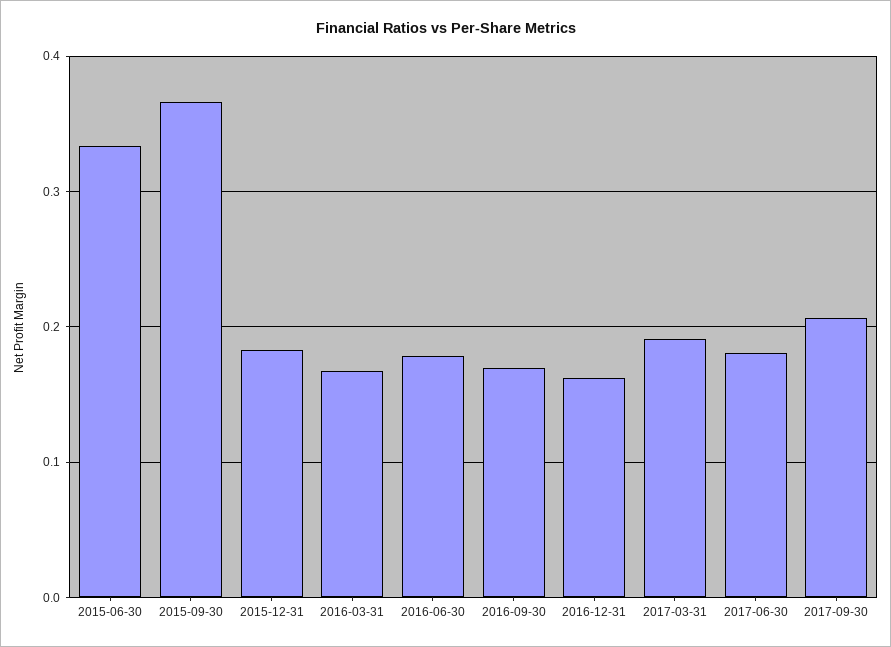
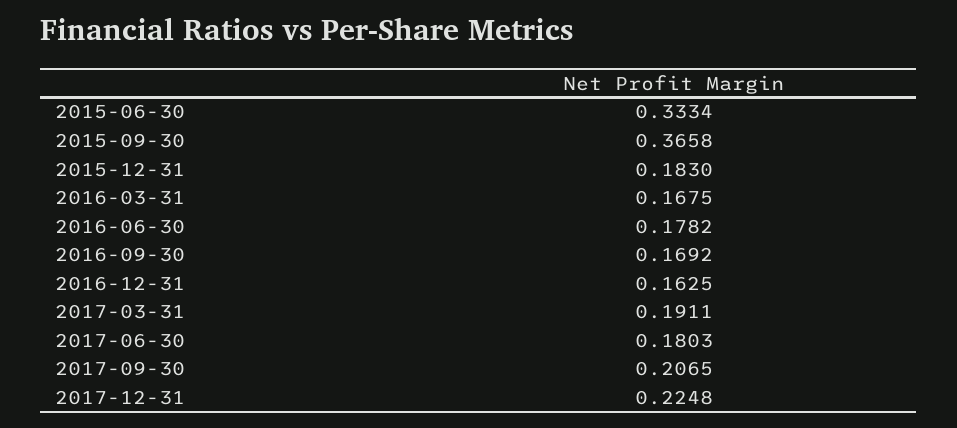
2017-12-31: none -> 0.2248

